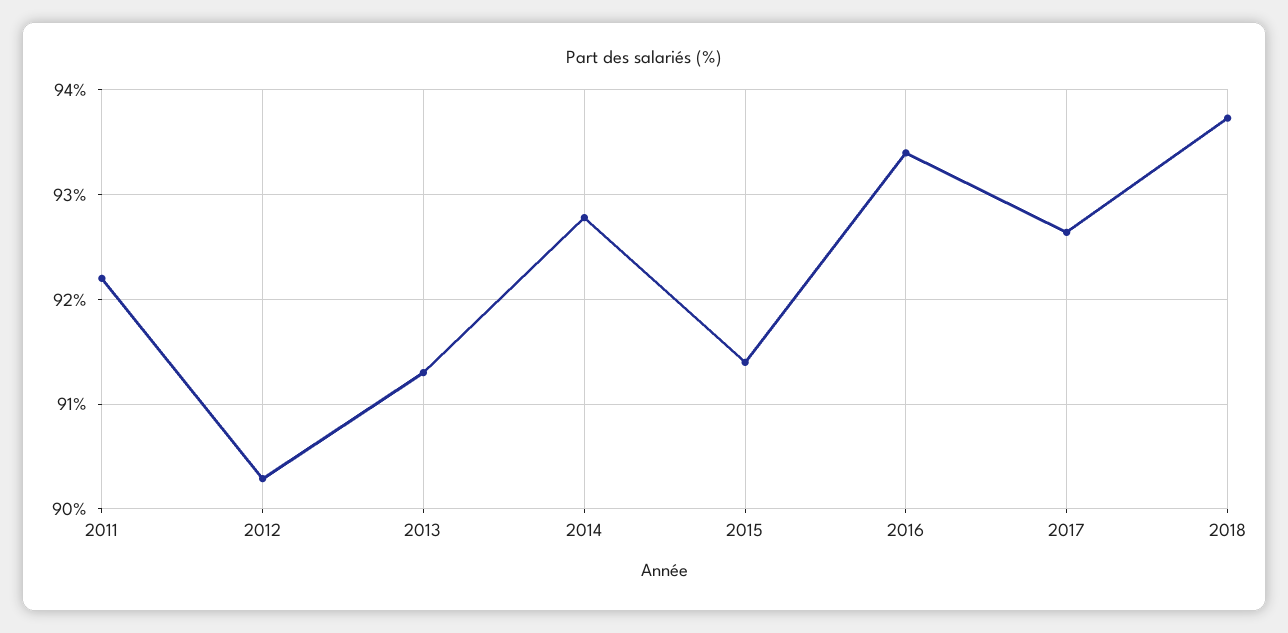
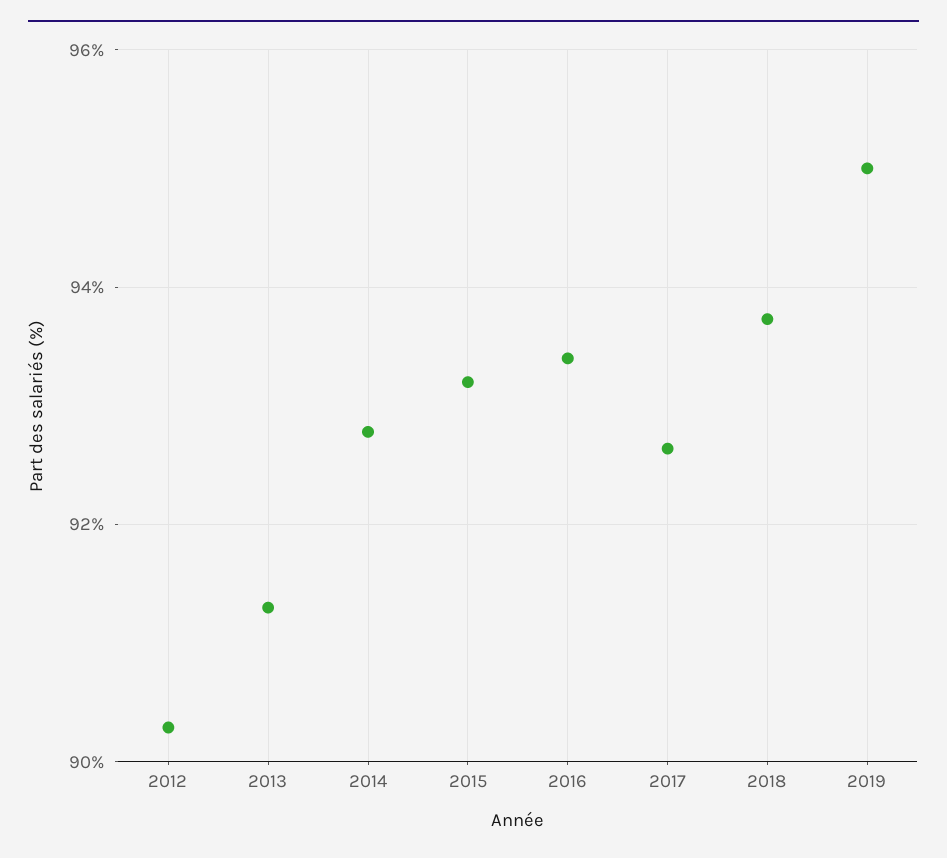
2011: 92.2 -> none
2015: 91.4 -> 93.2
2019: none -> 95

